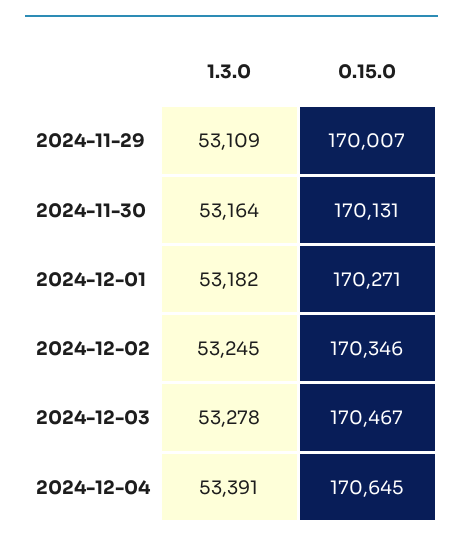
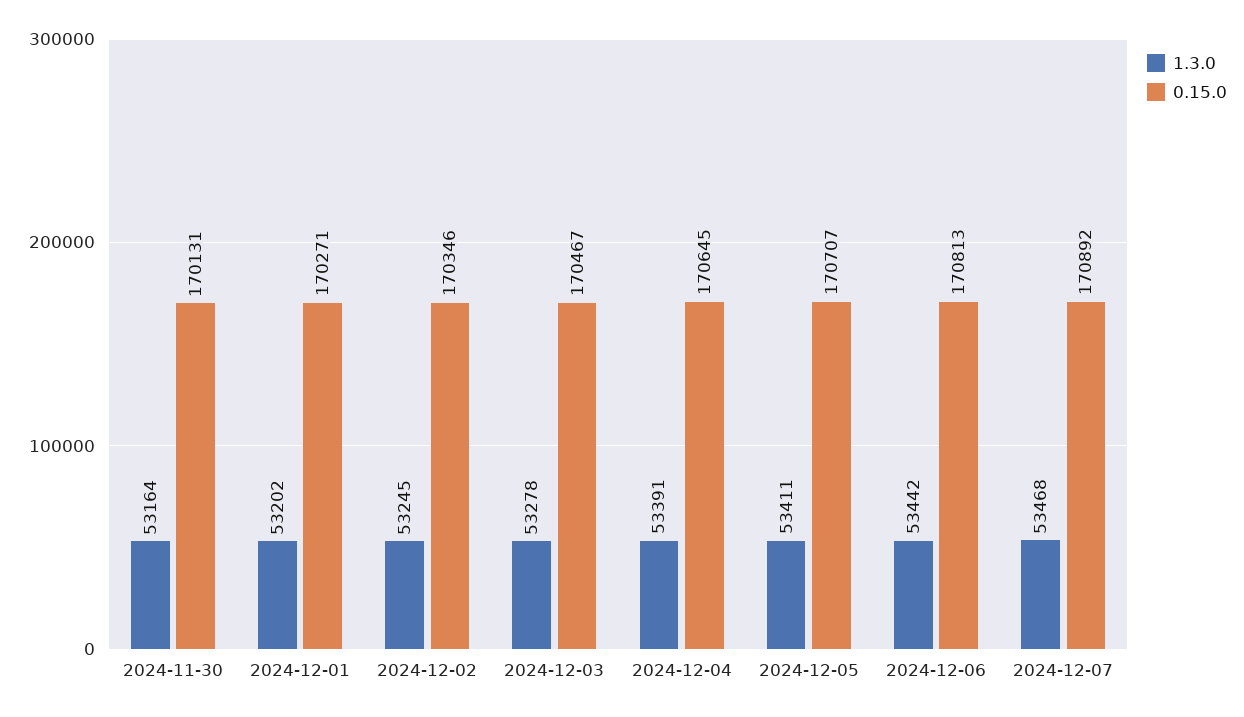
1.3.0, 2024-11-29: 53109 -> none
0.15.0, 2024-11-29: 170007 -> none
1.3.0, 2024-12-01: 53182 -> 53202
1.3.0, 2024-12-05: none -> 53411
0.15.0, 2024-12-05: none -> 170707
1.3.0, 2024-12-06: none -> 53442
0.15.0, 2024-12-06: none -> 170813
1.3.0, 2024-12-07: none -> 53468
0.15.0, 2024-12-07: none -> 170892

